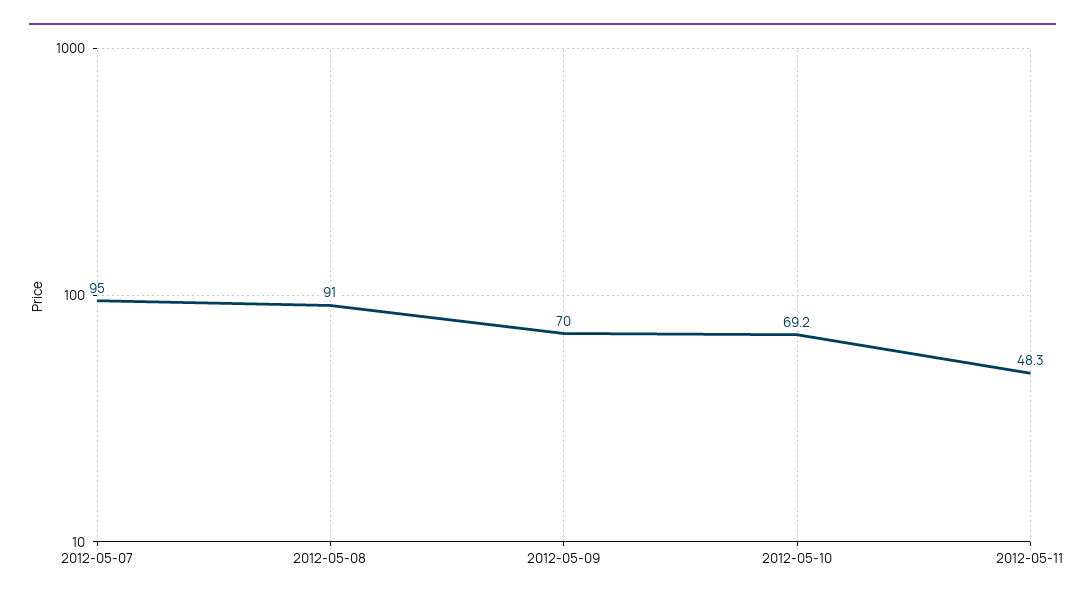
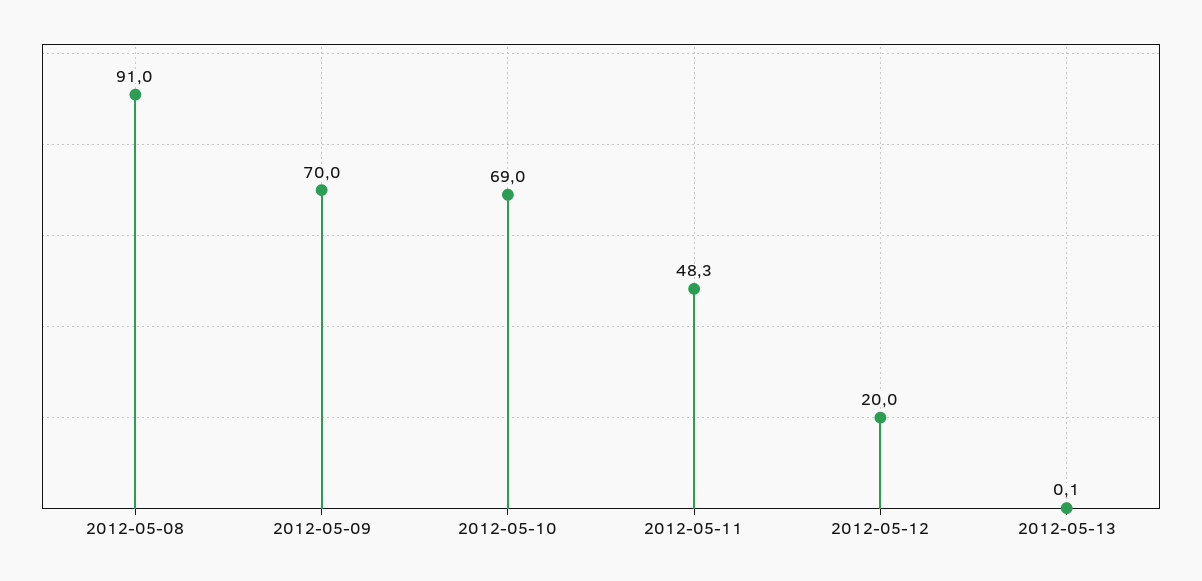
2012-05-07: 95 -> none
2012-05-10: 69.2 -> 69
2012-05-12: none -> 20
2012-05-13: none -> 0.1

